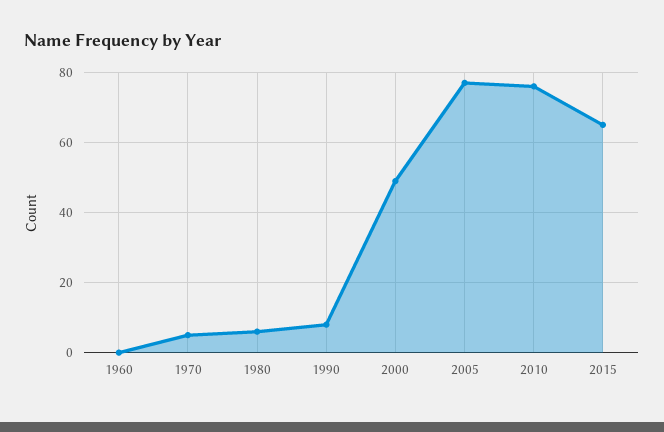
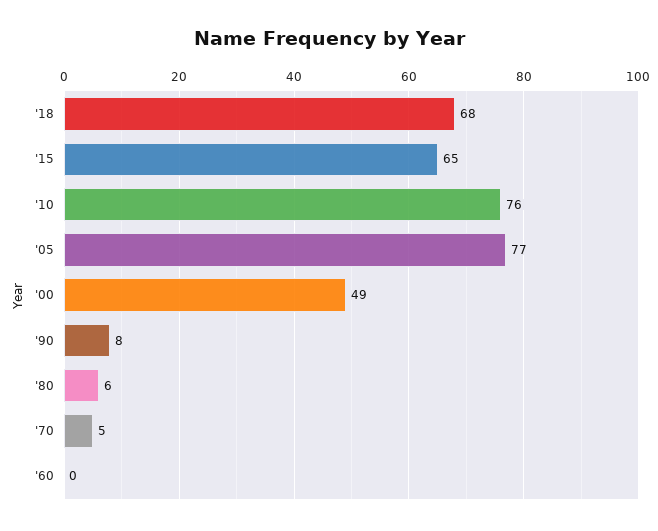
'18: none -> 68

